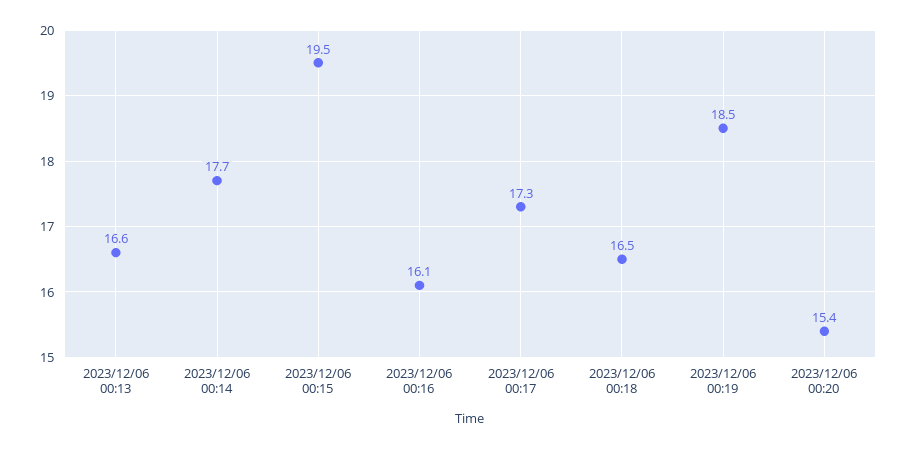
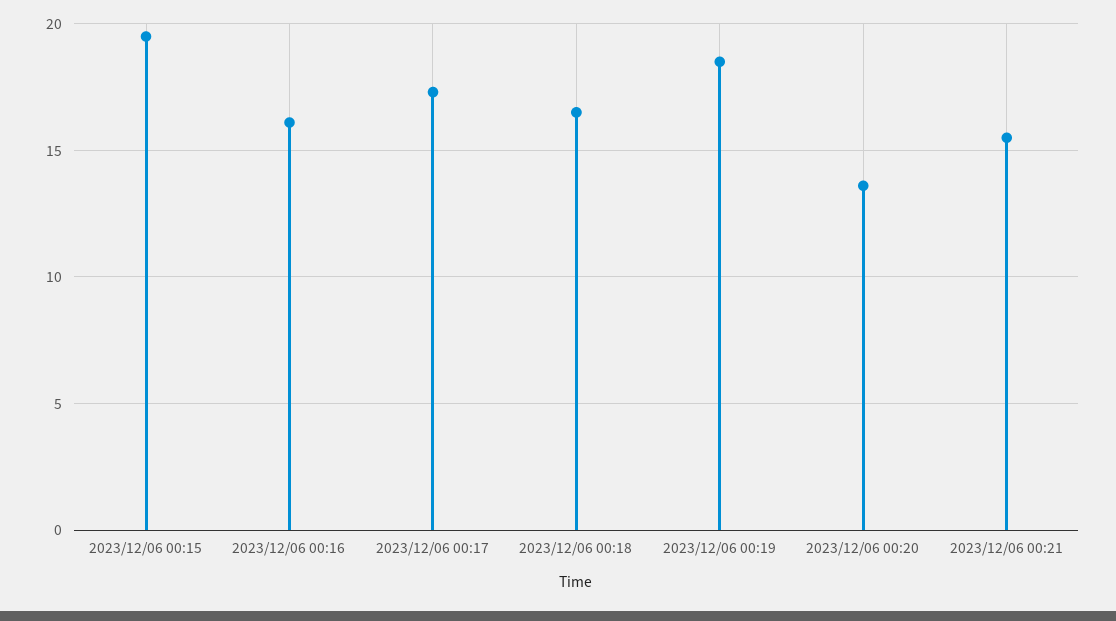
2023/12/06 00:13: 16.6 -> none
2023/12/06 00:14: 17.7 -> none
2023/12/06 00:20: 15.4 -> 13.5
2023/12/06 00:21: none -> 15.5

